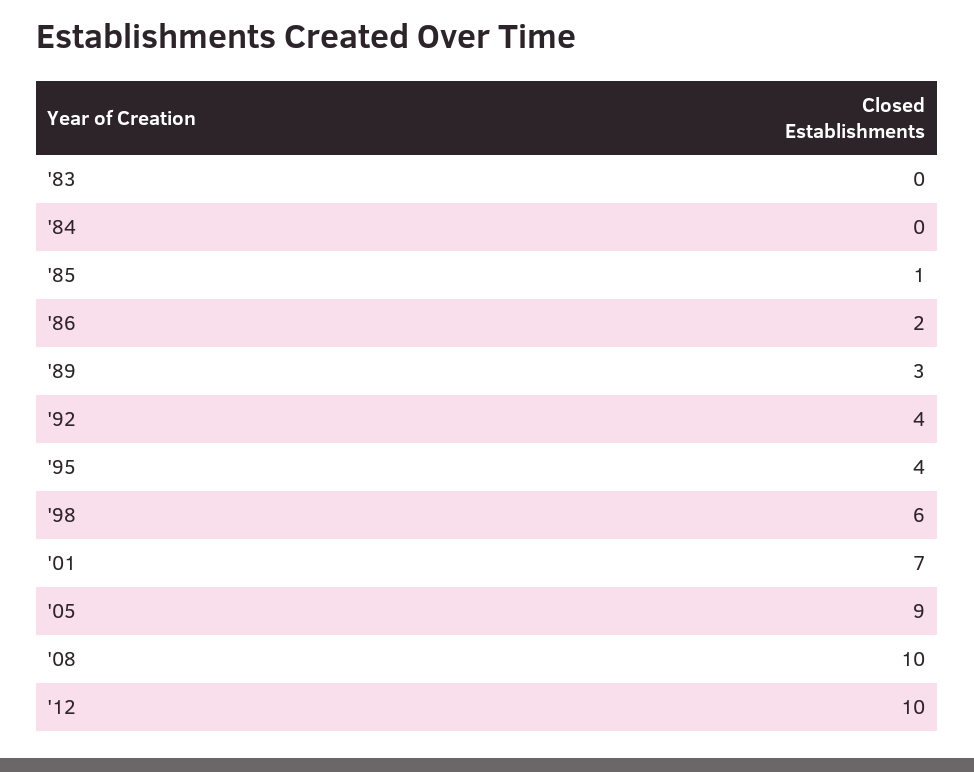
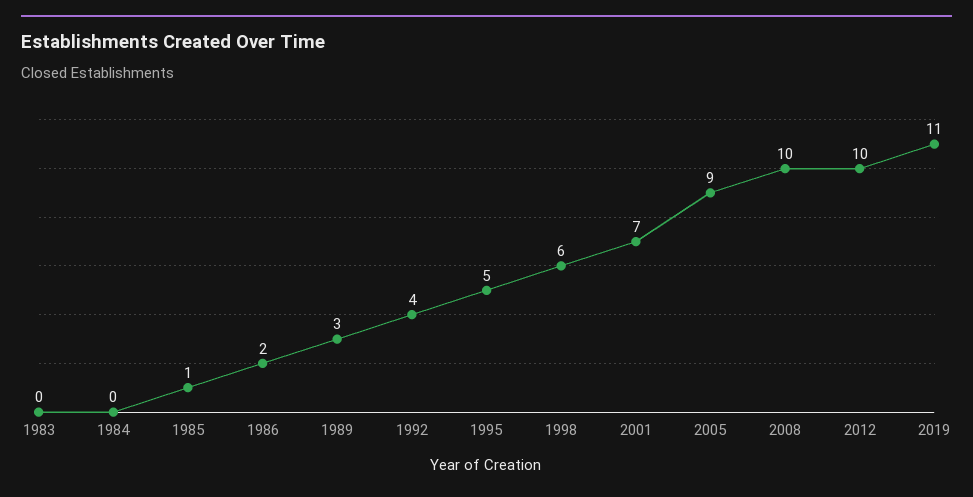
'95: 4 -> 5
2019: none -> 11

